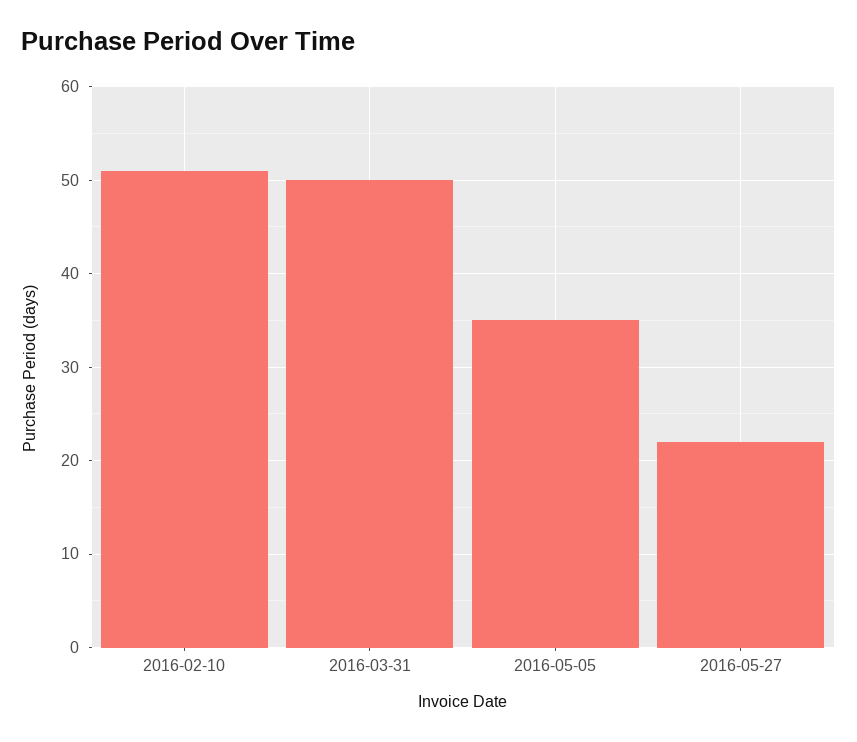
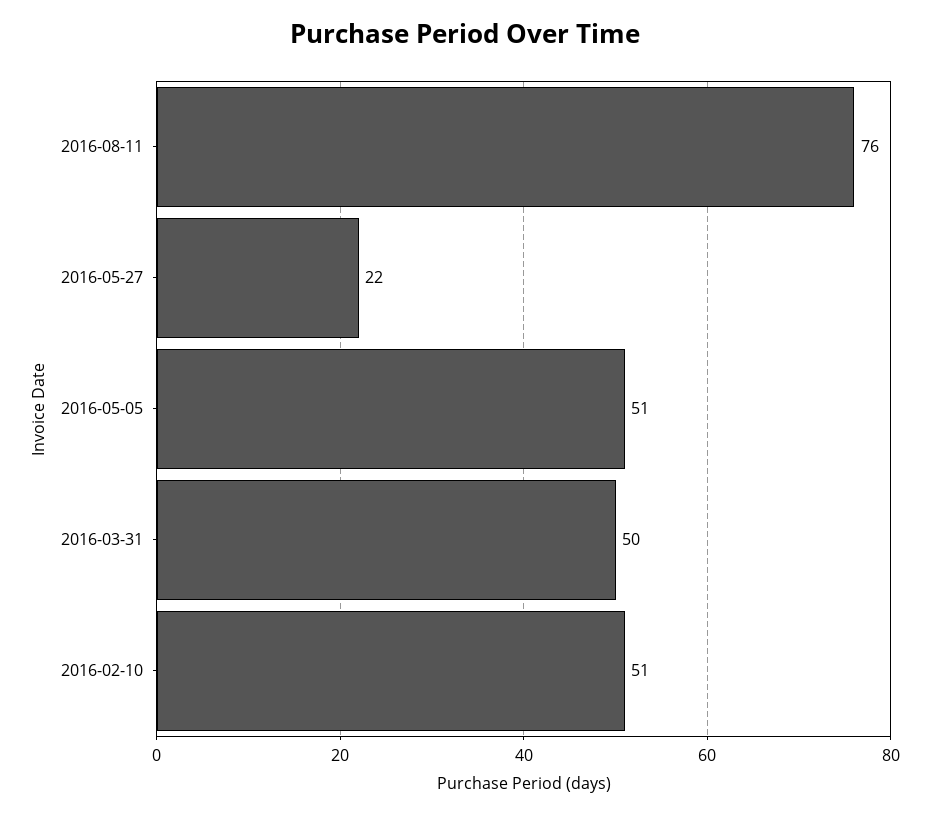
2016-05-05: 35 -> 51
2016-08-11: none -> 76

